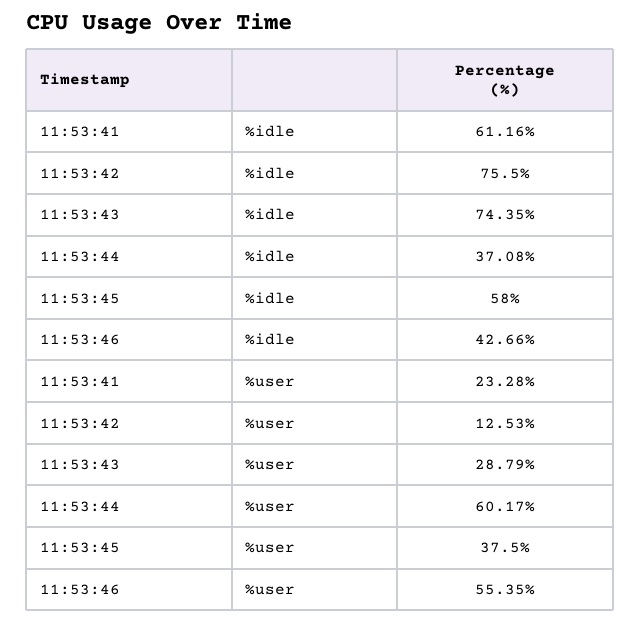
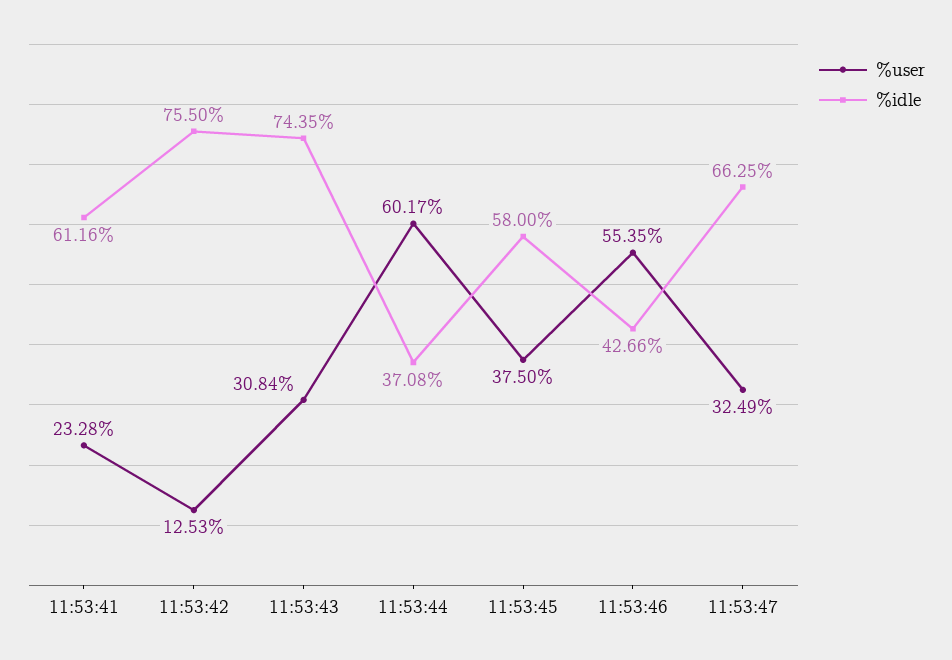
%user, 11:53:43: 28.79 -> 30.84
%user, 11:53:47: none -> 32.49
%idle, 11:53:47: none -> 66.25

